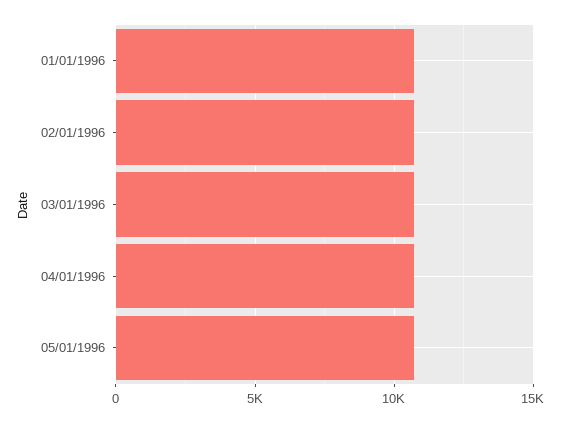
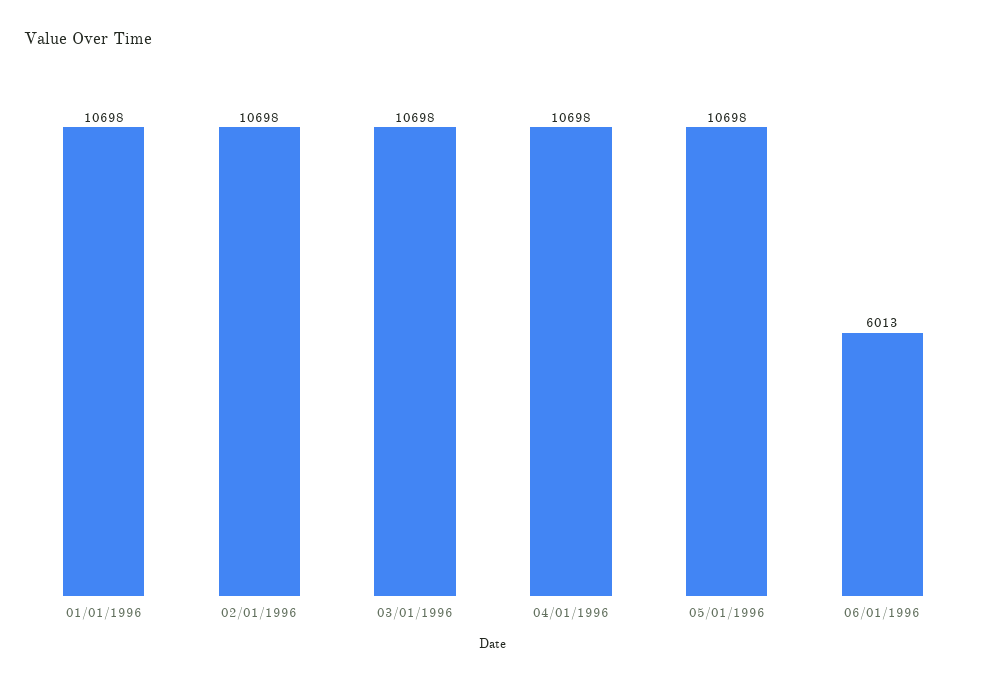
06/01/1996: none -> 6013

